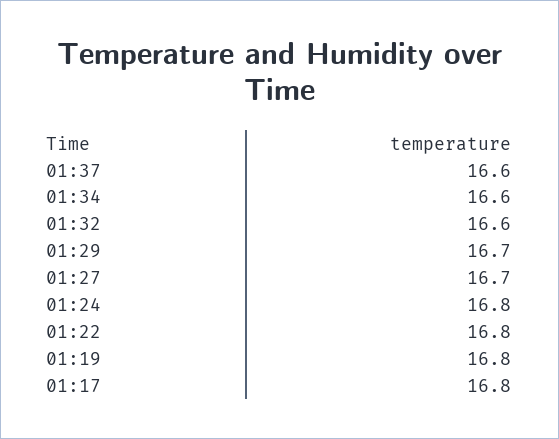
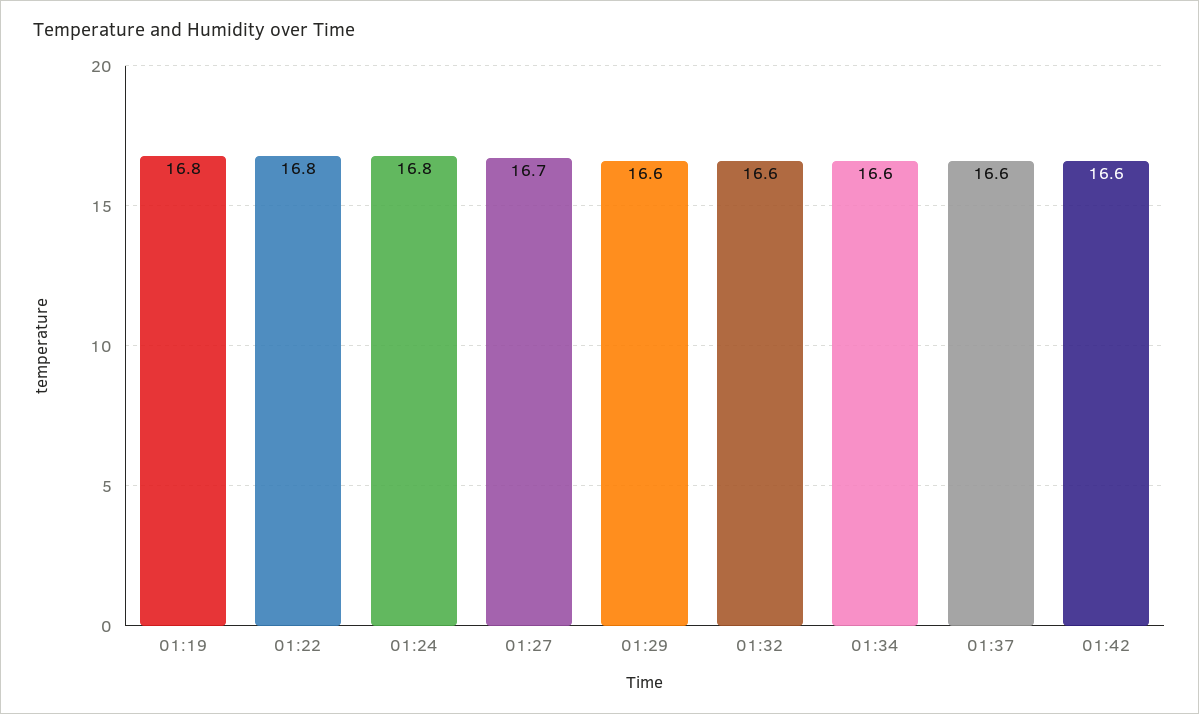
01:29: 16.7 -> 16.6
01:17: 16.8 -> none
01:42: none -> 16.6

